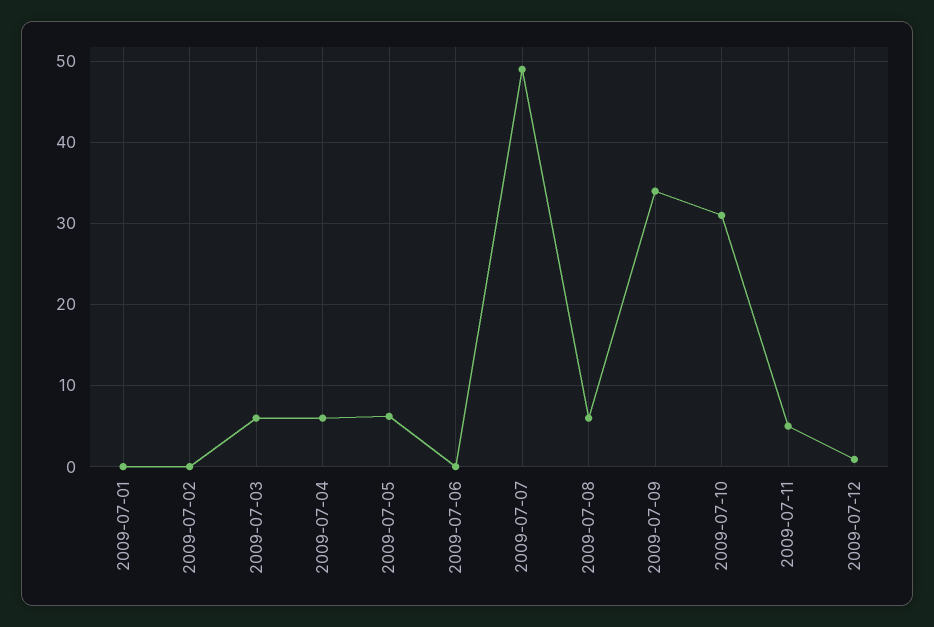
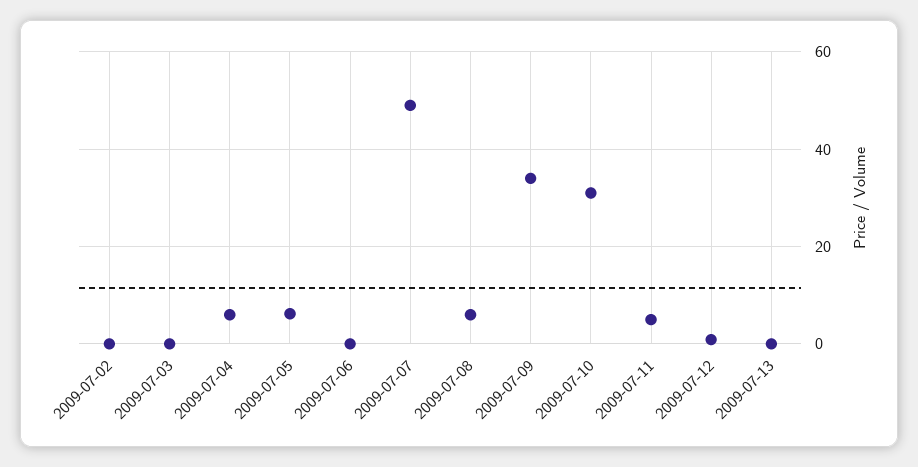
2009-07-01: 0 -> none
2009-07-03: 6 -> 0
2009-07-13: none -> 0

